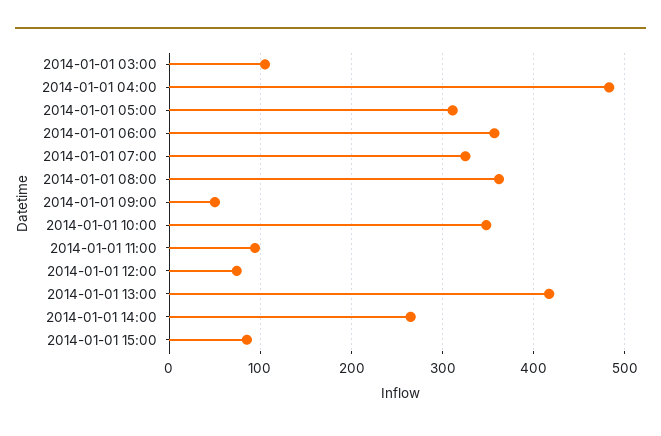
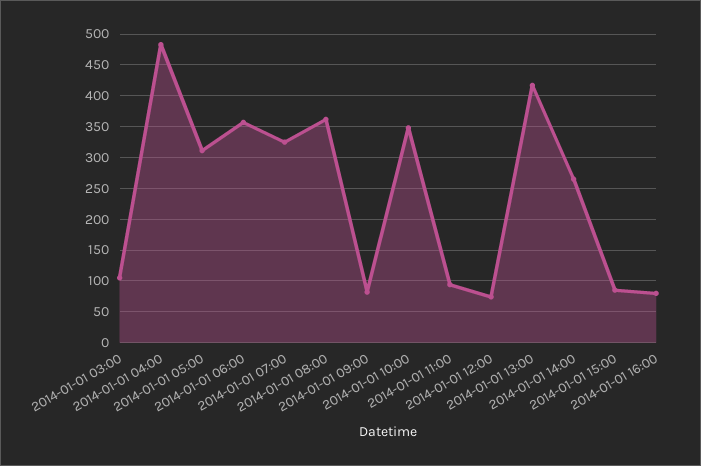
2014-01-01 09:00: 50 -> 80
2014-01-01 16:00: none -> 80

